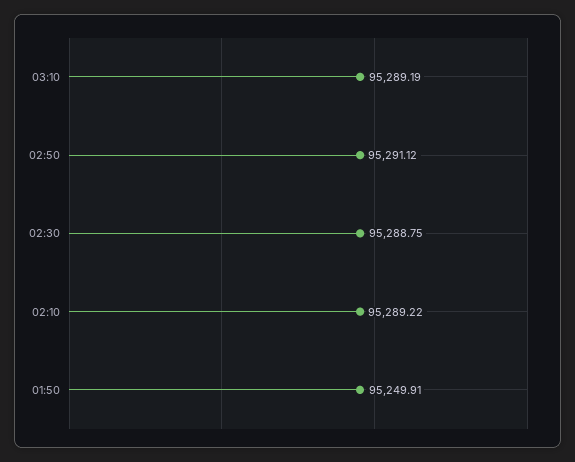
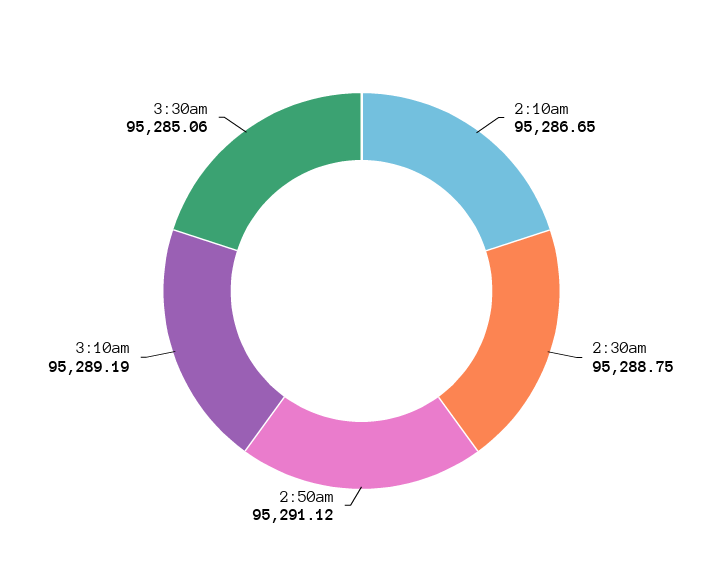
02:10: 95289.22 -> 95286.65
01:50: 95249.91 -> none
3:30am: none -> 95285.06

